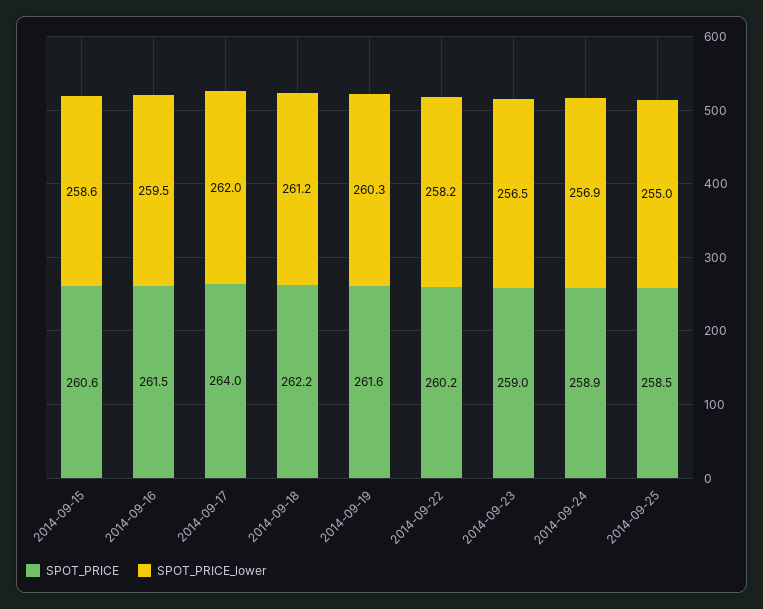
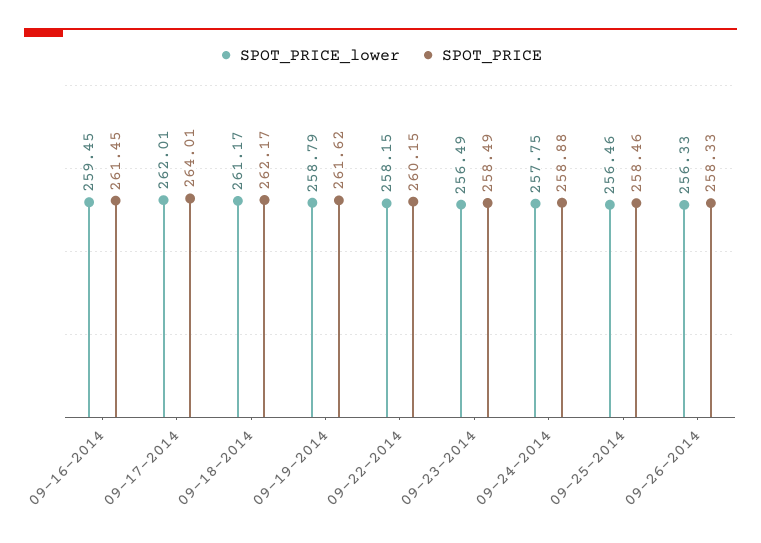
SPOT_PRICE, 2014-09-15: 260.6 -> none
SPOT_PRICE_lower, 2014-09-15: 258.6 -> none
SPOT_PRICE_lower, 2014-09-19: 260.3 -> 258.79
SPOT_PRICE, 2014-09-23: 259 -> 258.49
SPOT_PRICE_lower, 2014-09-24: 256.9 -> 257.75
SPOT_PRICE_lower, 2014-09-25: 255 -> 256.46
SPOT_PRICE_lower, 09-26-2014: none -> 256.33
SPOT_PRICE, 09-26-2014: none -> 258.33

